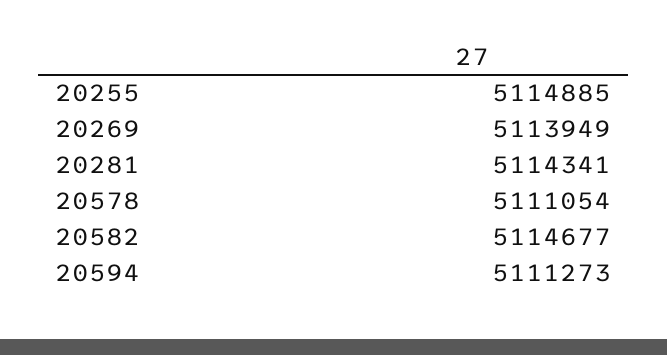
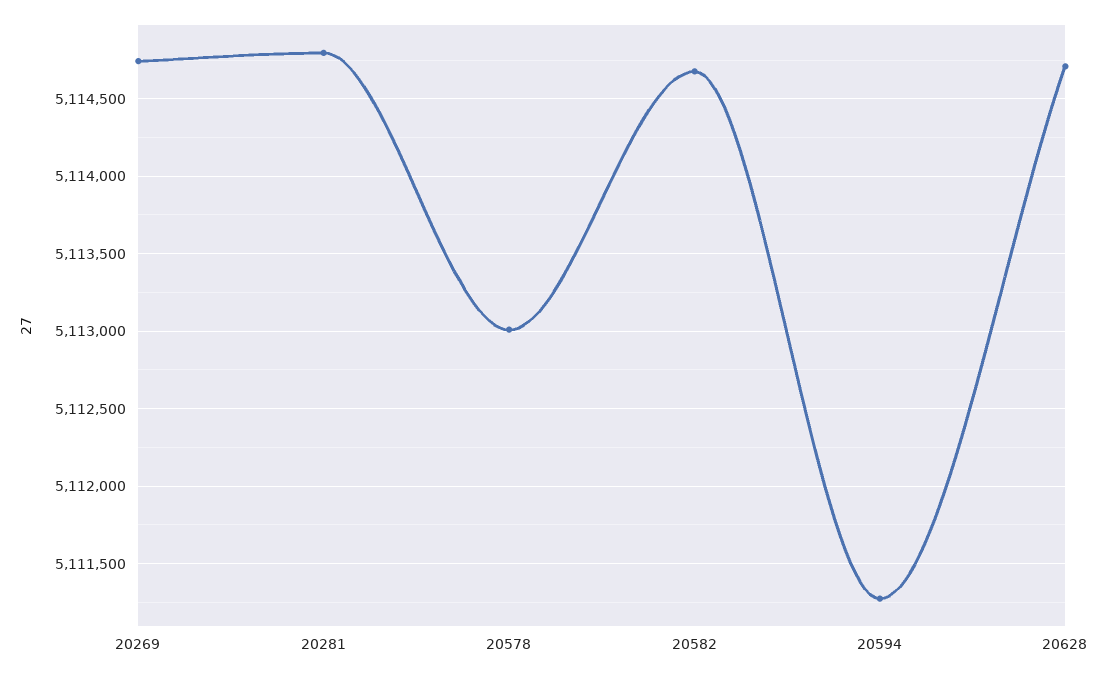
20255: 5114885 -> none
20269: 5113949 -> 5114750
20281: 5114341 -> 5114800
20578: 5111054 -> 5113000
20628: none -> 5114700

